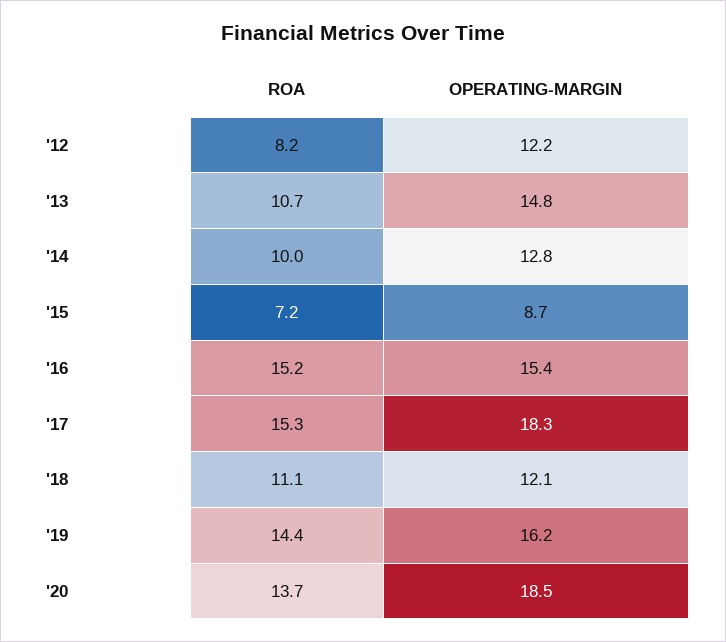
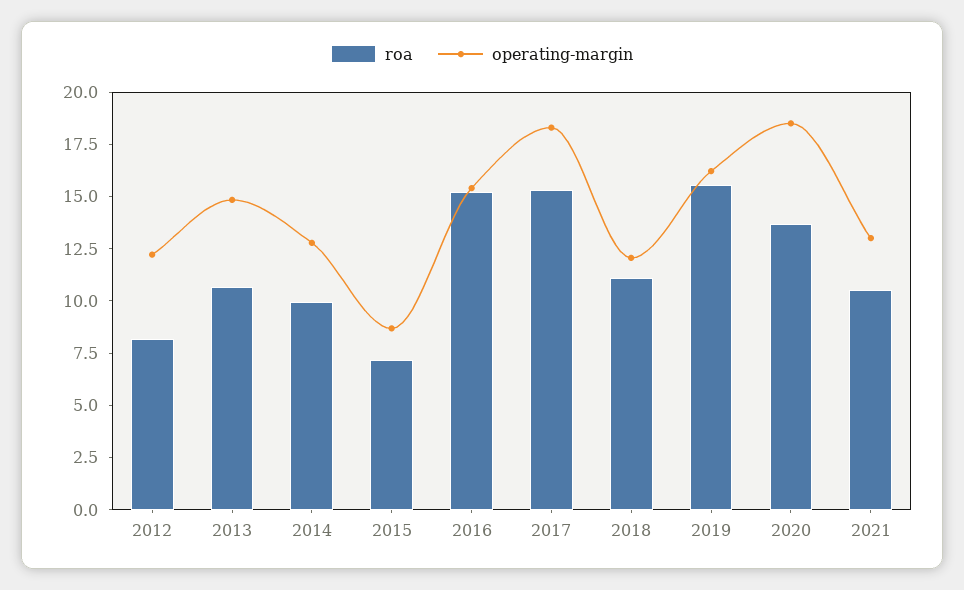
ROA, '19: 14.4 -> 15.5
ROA, 2021: none -> 10.5
OPERATING-MARGIN, 2021: none -> 13

